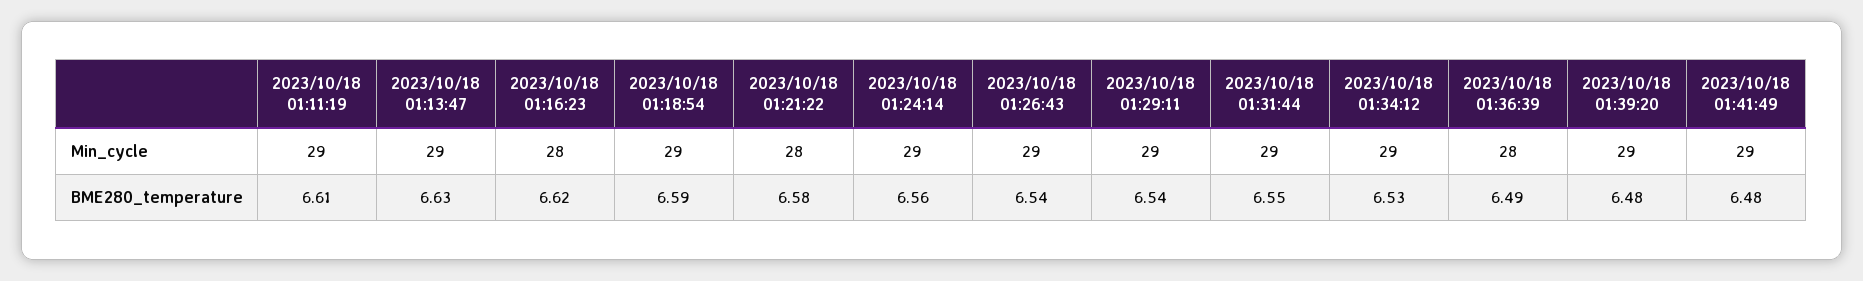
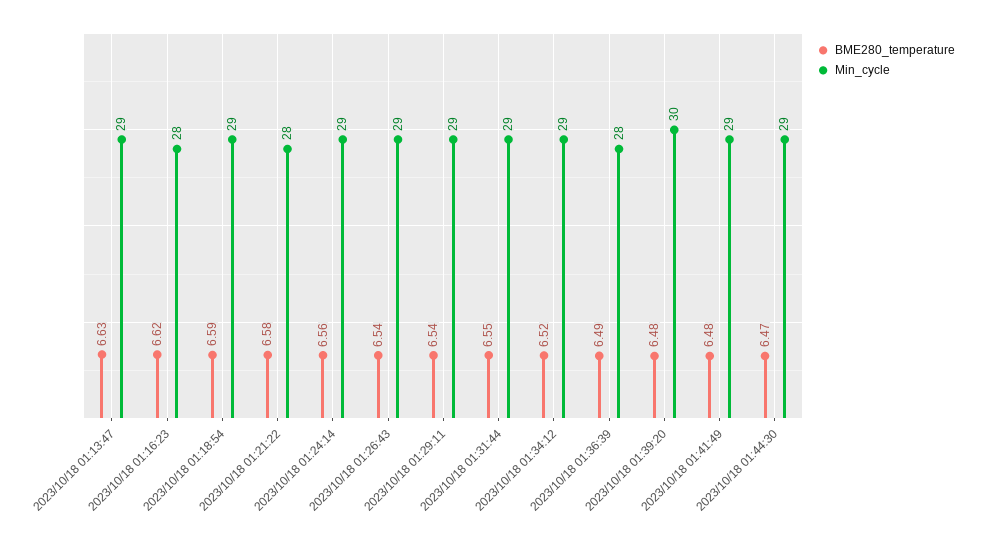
Min_cycle, 2023/10/18 01:11:19: 29 -> none
Min_cycle, 2023/10/18 01:39:20: 29 -> 30
BME280_temperature, 2023/10/18 01:11:19: 6.61 -> none
BME280_temperature, 2023/10/18 01:34:12: 6.53 -> 6.52
BME280_temperature, 2023/10/18 01:44:30: none -> 6.47
Min_cycle, 2023/10/18 01:44:30: none -> 29

